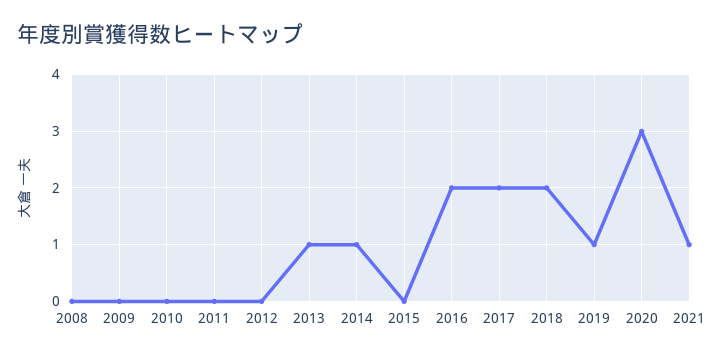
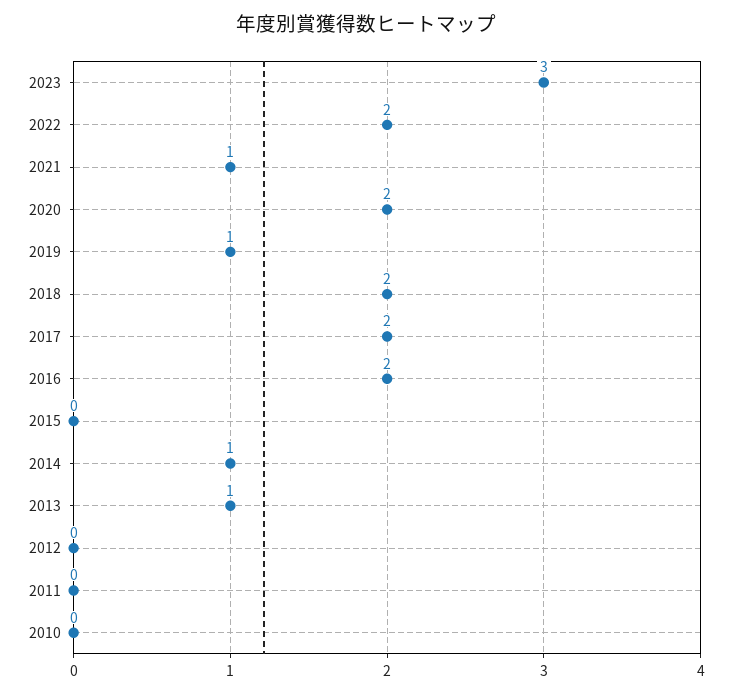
2008: 0 -> none
2009: 0 -> none
2020: 3 -> 2
2023: none -> 3
2022: none -> 2

